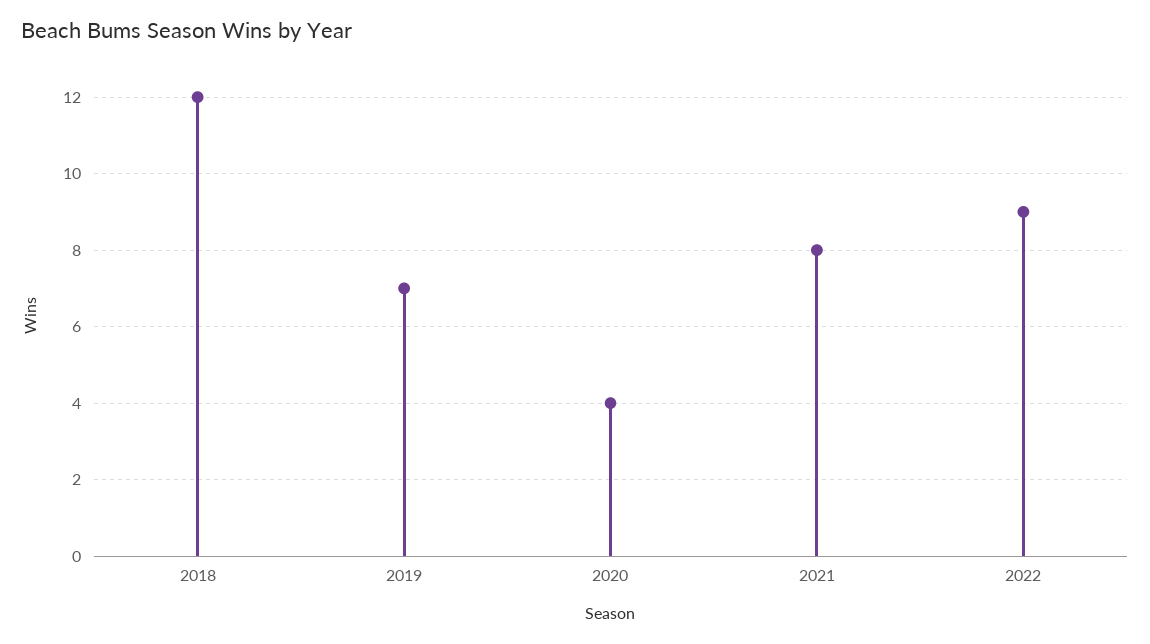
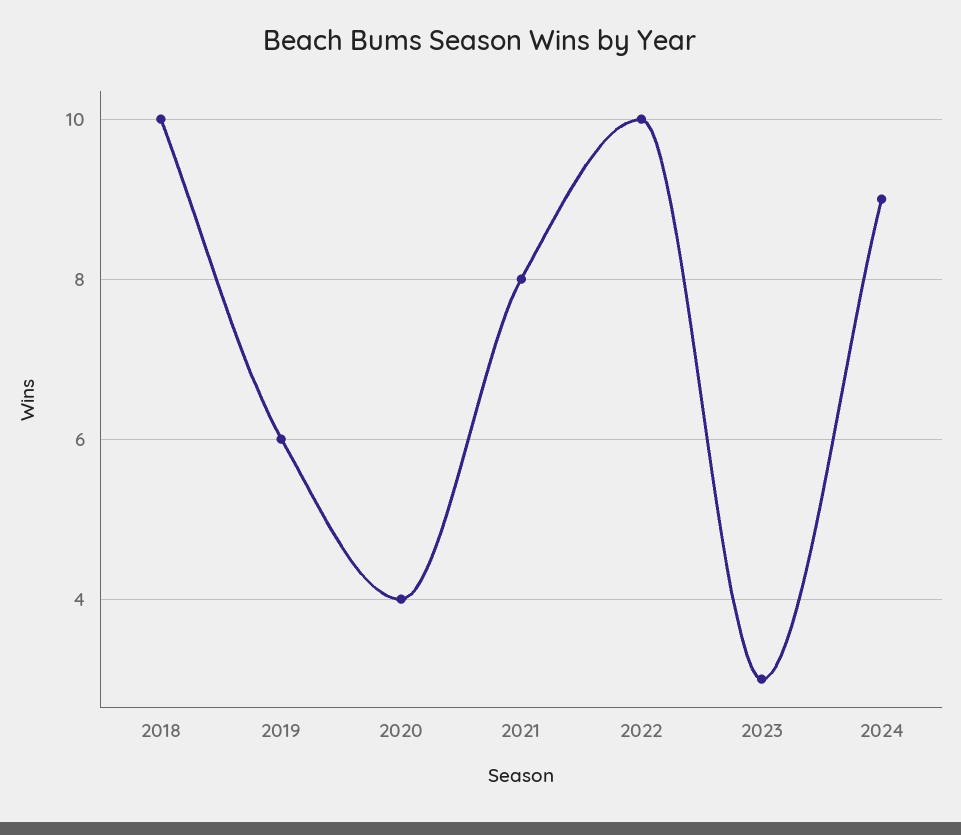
2018: 12 -> 10
2019: 7 -> 6
2022: 9 -> 10
2023: none -> 3
2024: none -> 9

